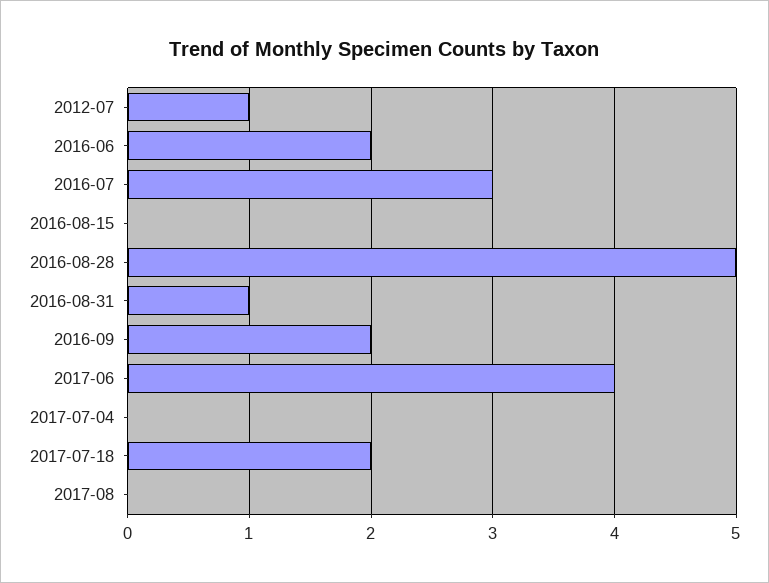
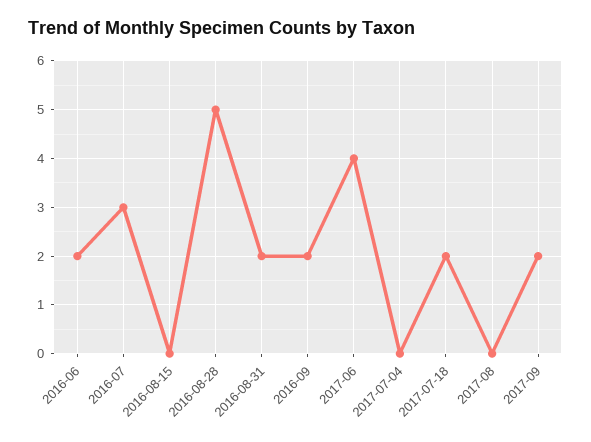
2012-07: 1 -> none
2016-08-31: 1 -> 2
2017-09: none -> 2

